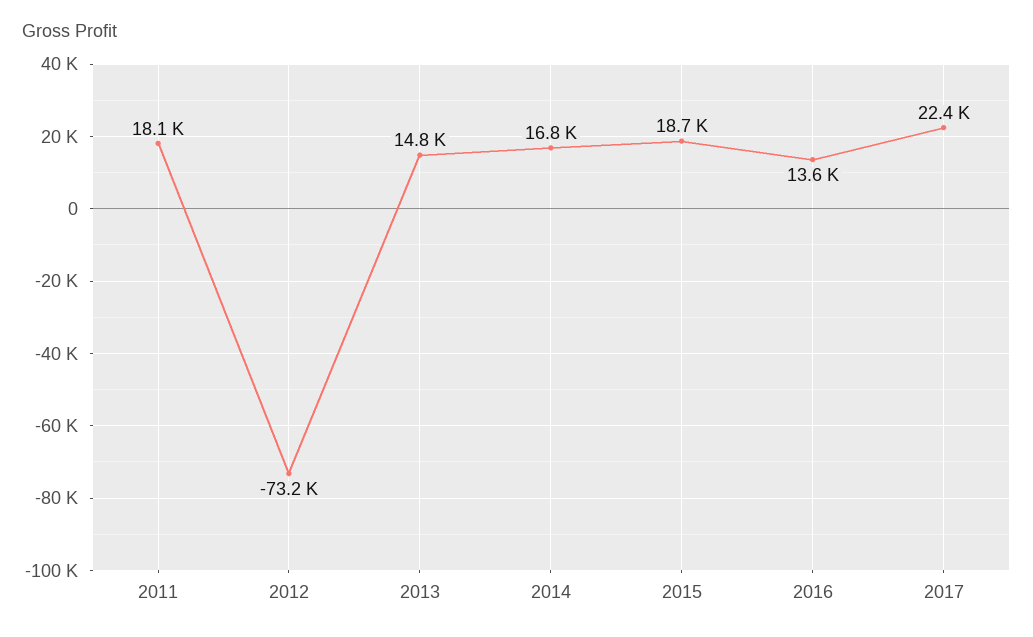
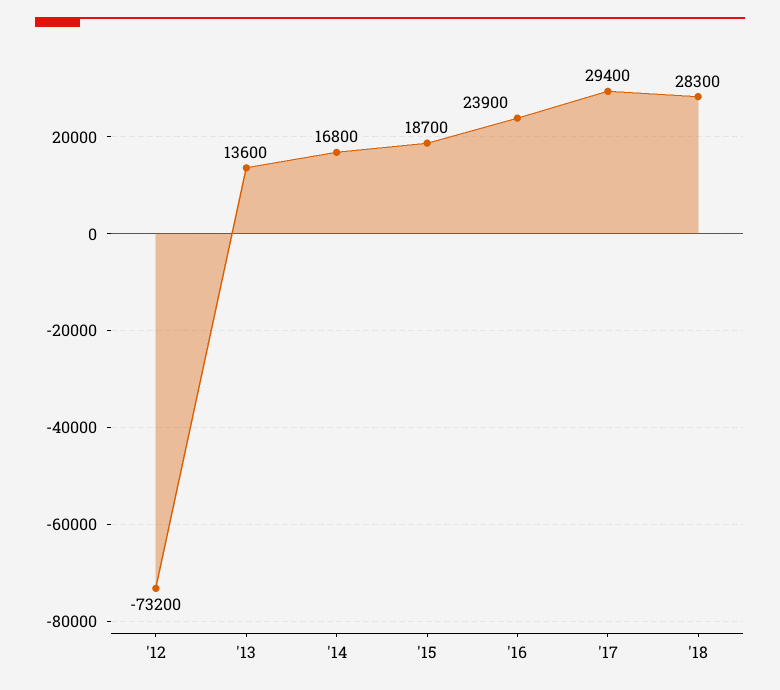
2011: 18100 -> none
2013: 14800 -> 13600
2016: 13600 -> 23900
2017: 22400 -> 29400
'18: none -> 28300

